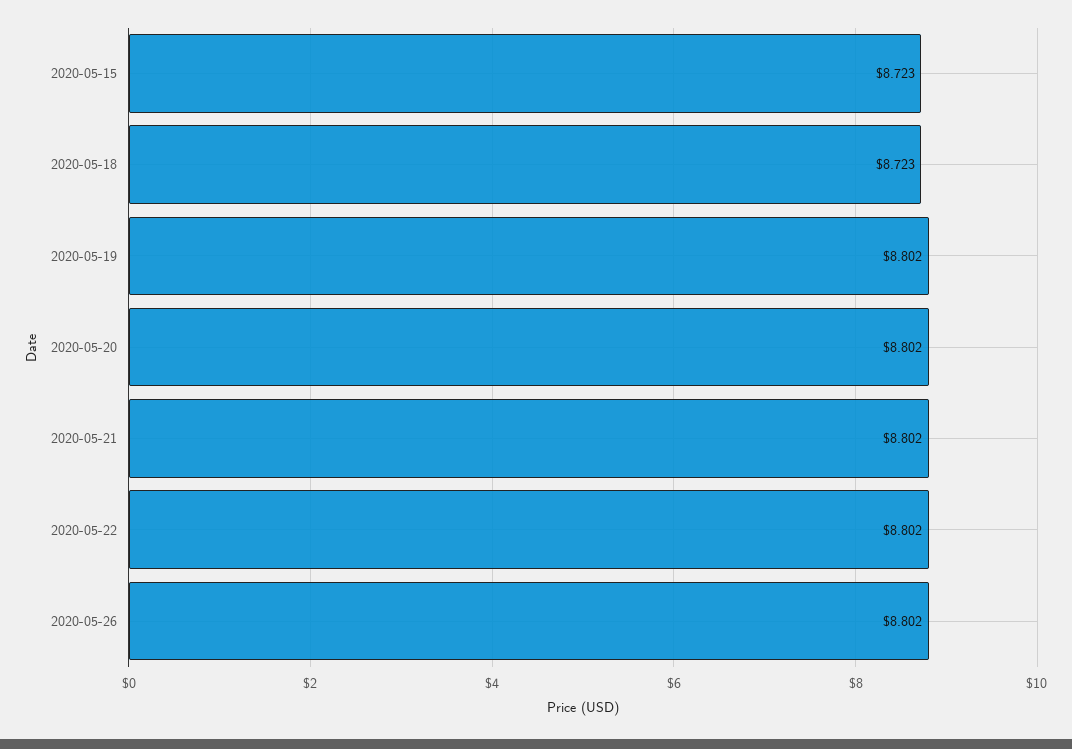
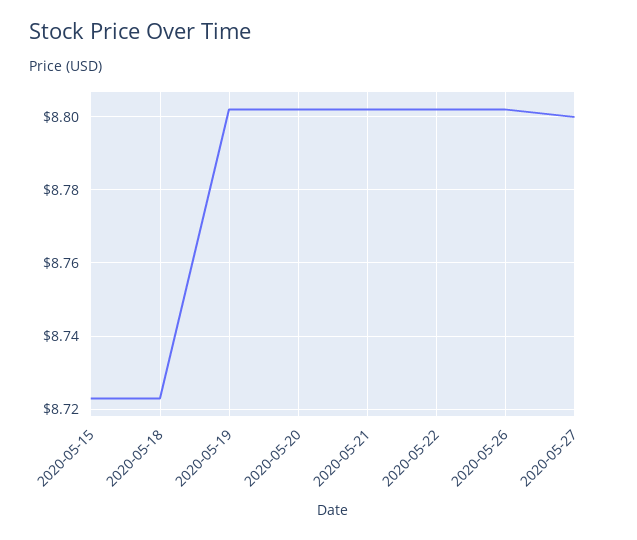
2020-05-27: none -> 8.8

